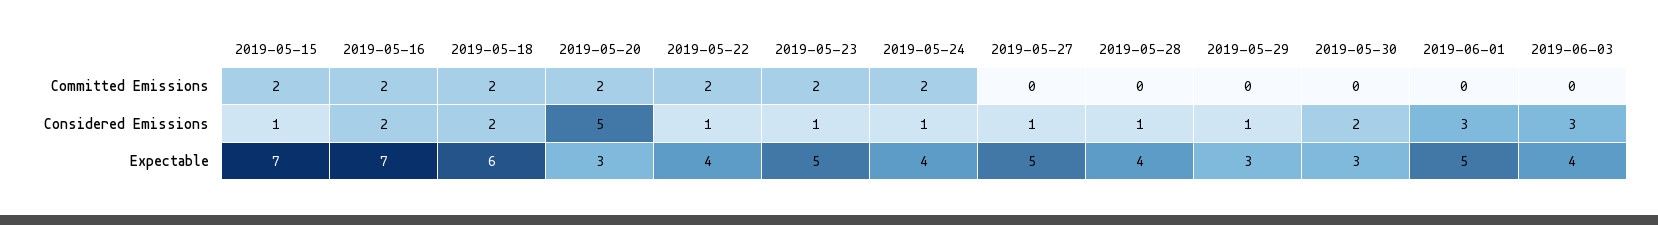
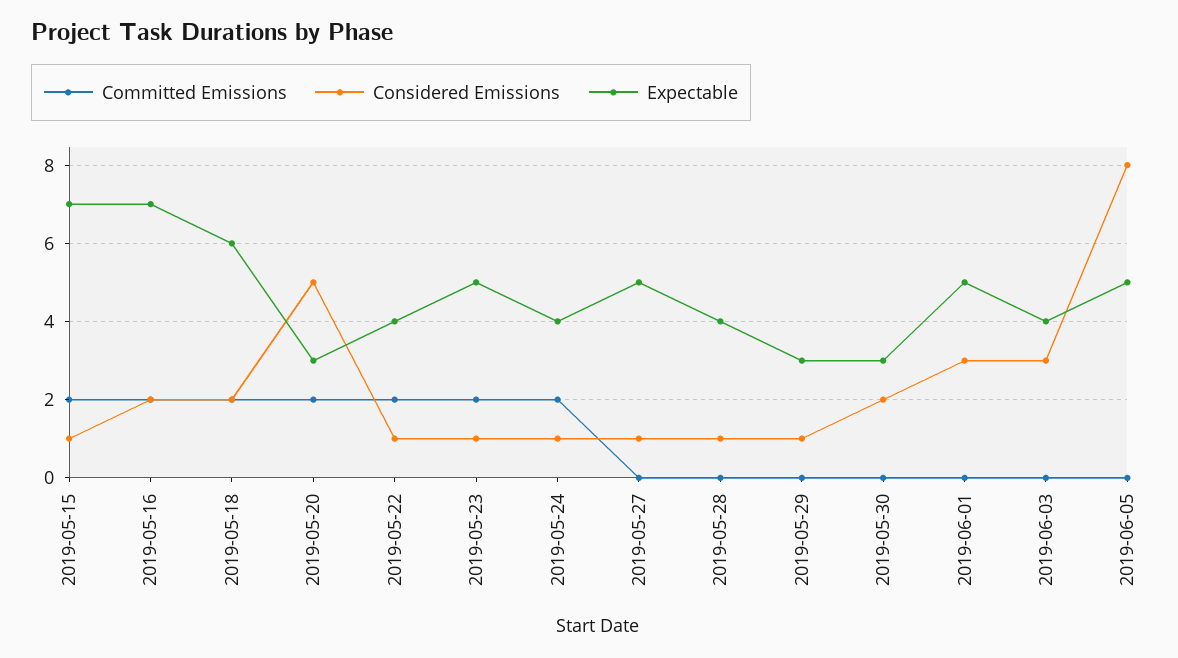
Committed Emissions, 2019-06-05: none -> 0
Considered Emissions, 2019-06-05: none -> 8
Expectable, 2019-06-05: none -> 5

